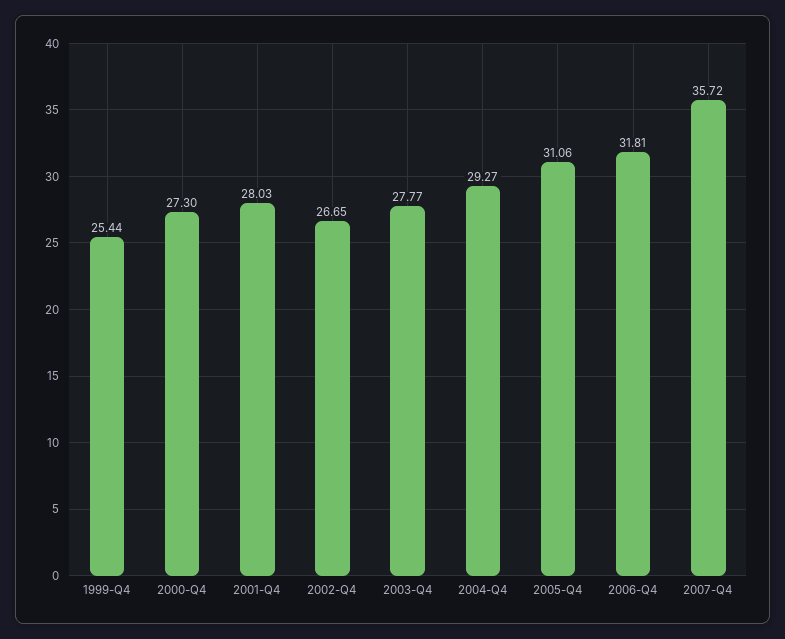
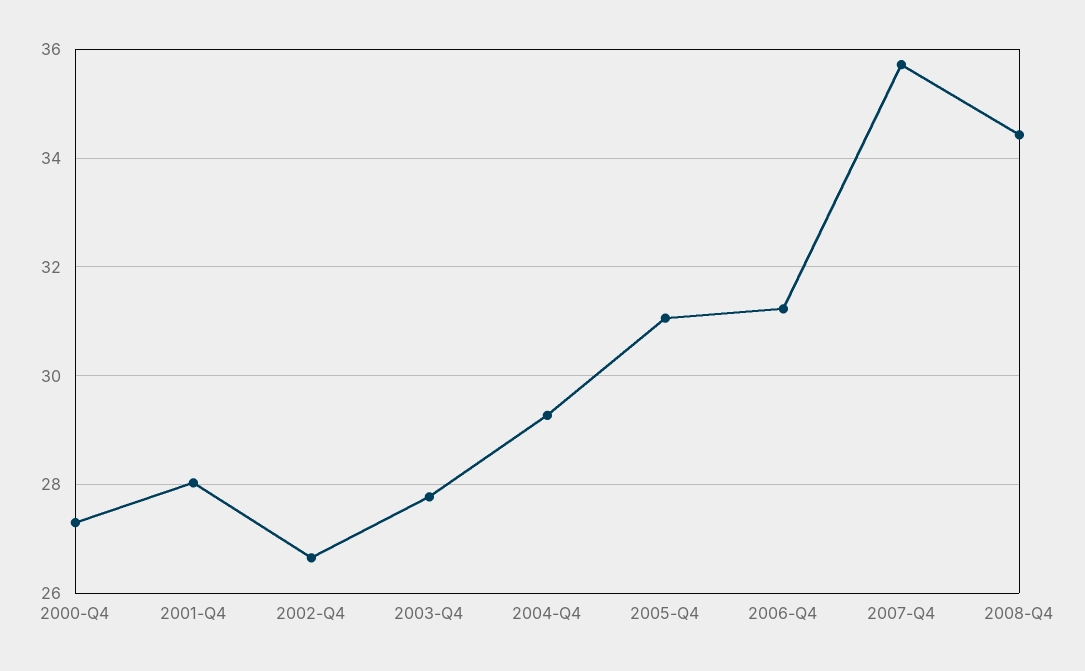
1999-Q4: 25.44 -> none
2006-Q4: 31.81 -> 31.2
2008-Q4: none -> 34.4

